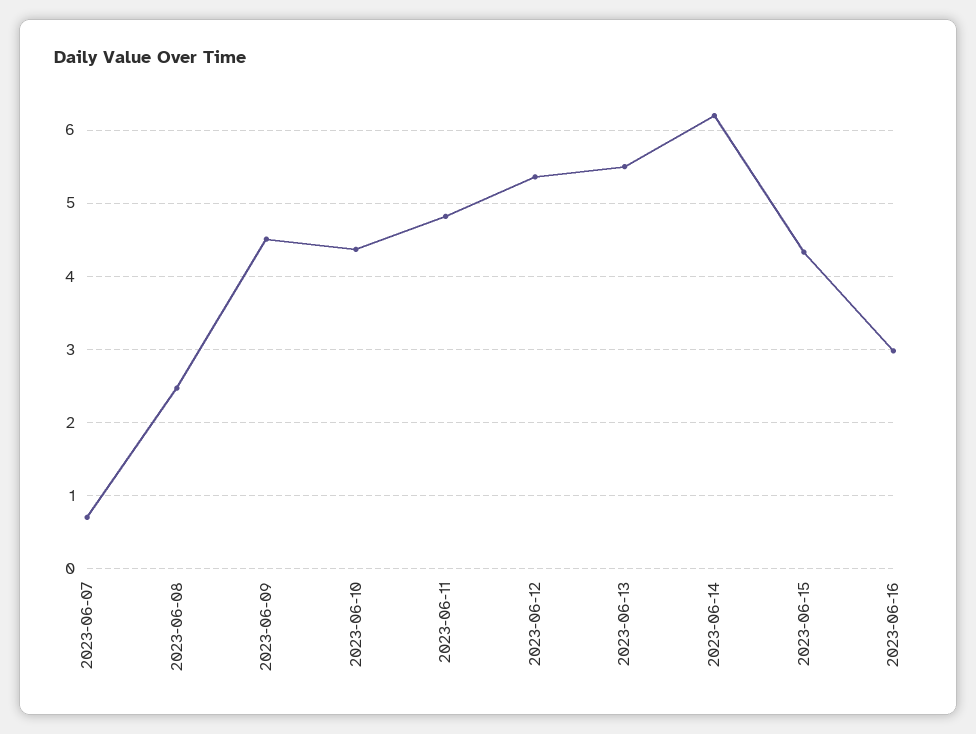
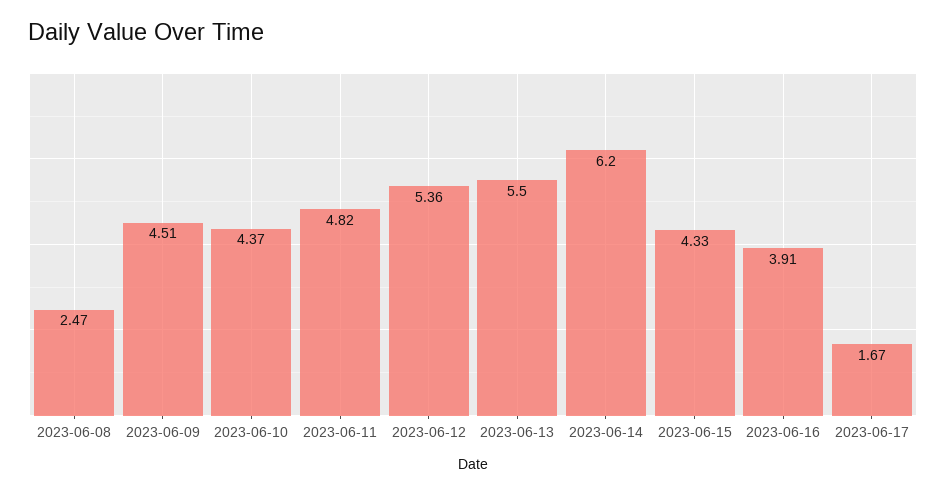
2023-06-07: 0.7 -> none
2023-06-16: 3 -> 3.91
2023-06-17: none -> 1.67

